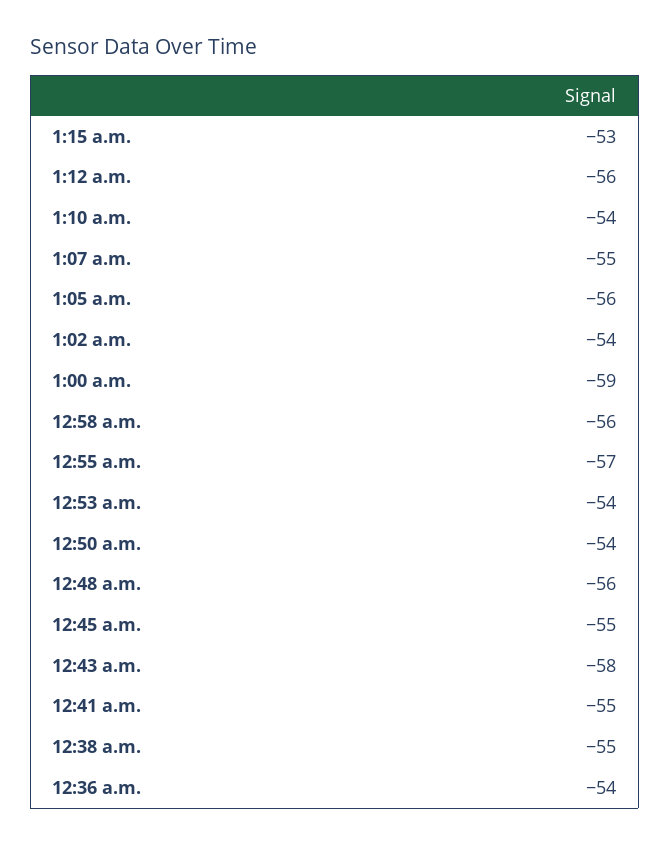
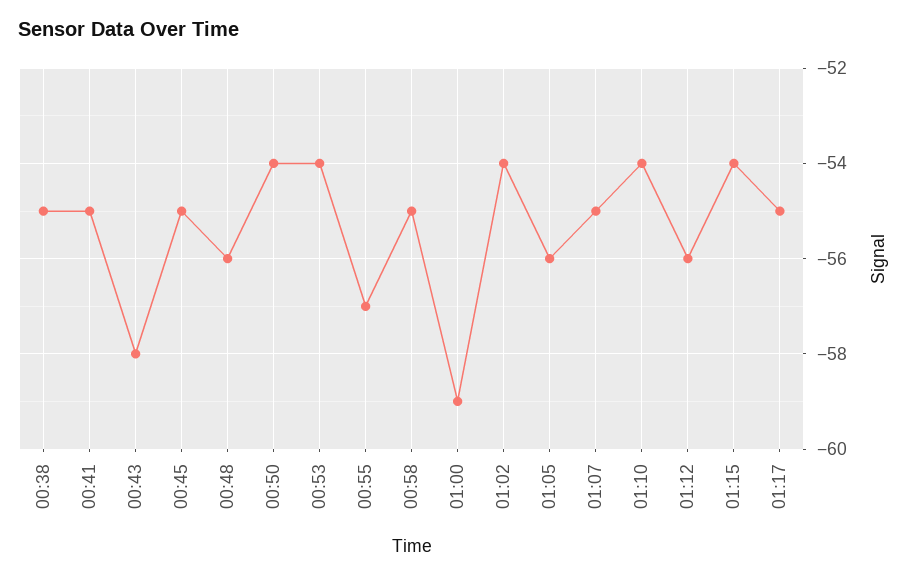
1:15 a.m.: -53 -> -54
12:58 a.m.: -56 -> -55
12:36 a.m.: -54 -> none
01:17: none -> -55

